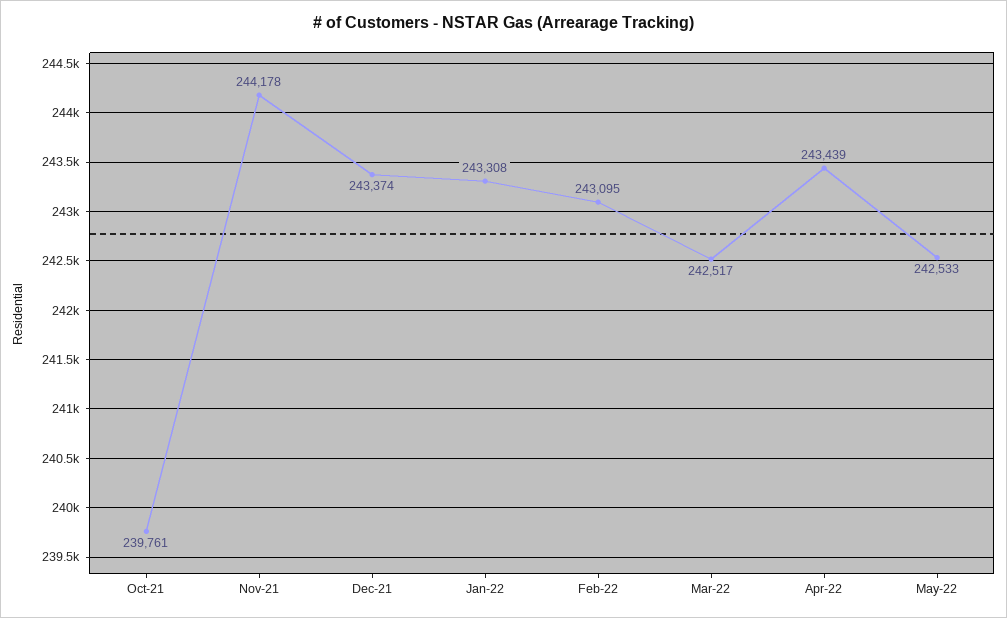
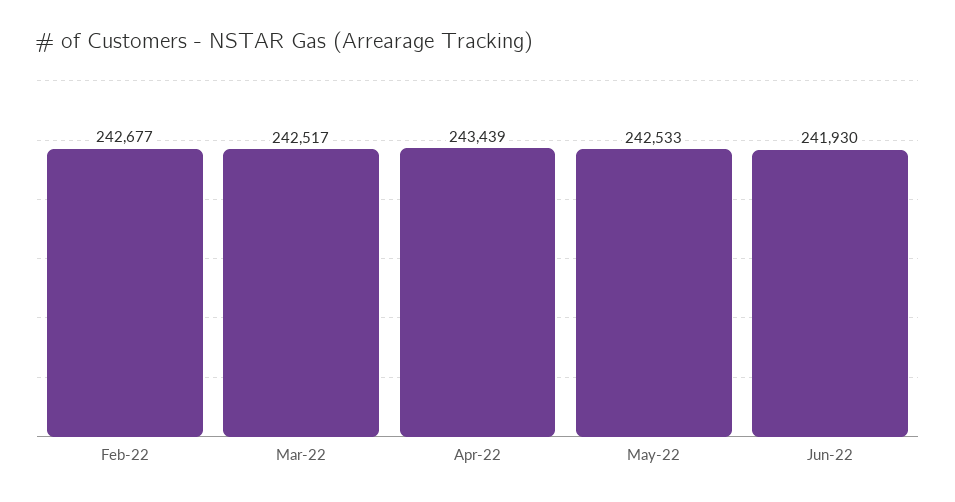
Oct-21: 239761 -> none
Nov-21: 244178 -> none
Dec-21: 243374 -> none
Jan-22: 243308 -> none
Feb-22: 243095 -> 242677
Jun-22: none -> 241930

